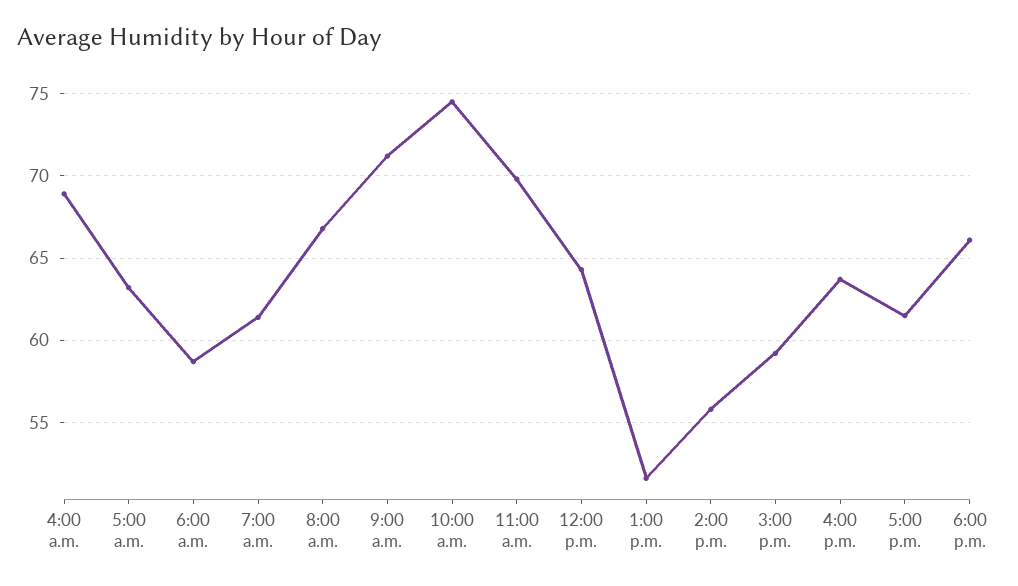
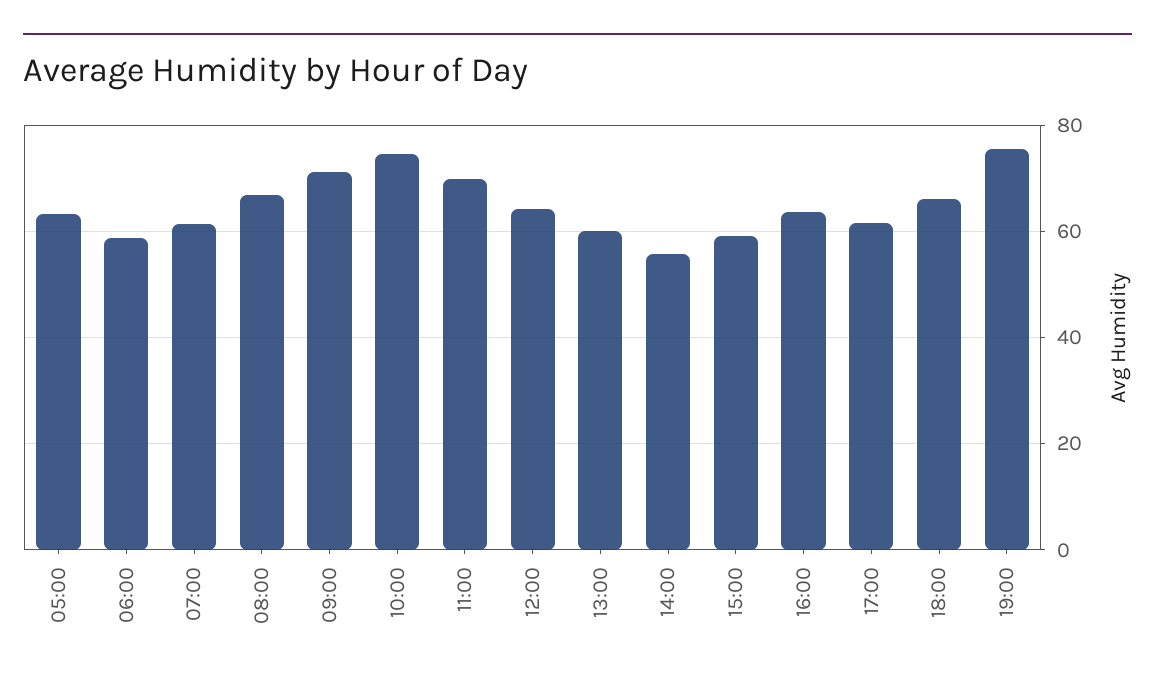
4:00 a.m.: 69 -> none
1:00 p.m.: 51.5 -> 60
19:00: none -> 76

